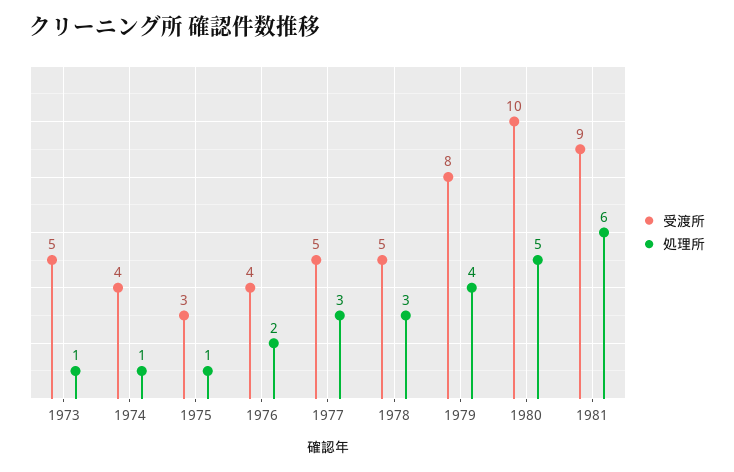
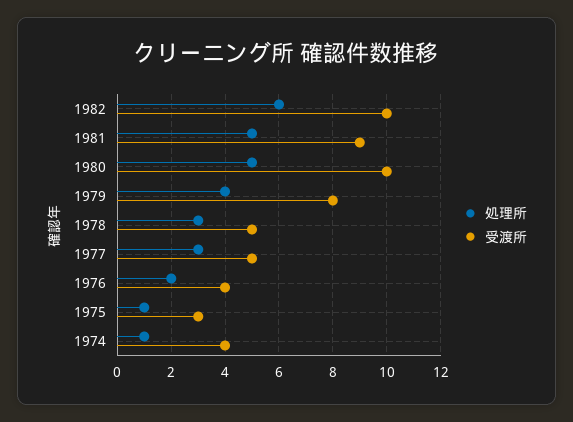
受渡所, 1973: 5 -> none
処理所, 1973: 1 -> none
処理所, 1981: 6 -> 5
処理所, 1982: none -> 6
受渡所, 1982: none -> 10

